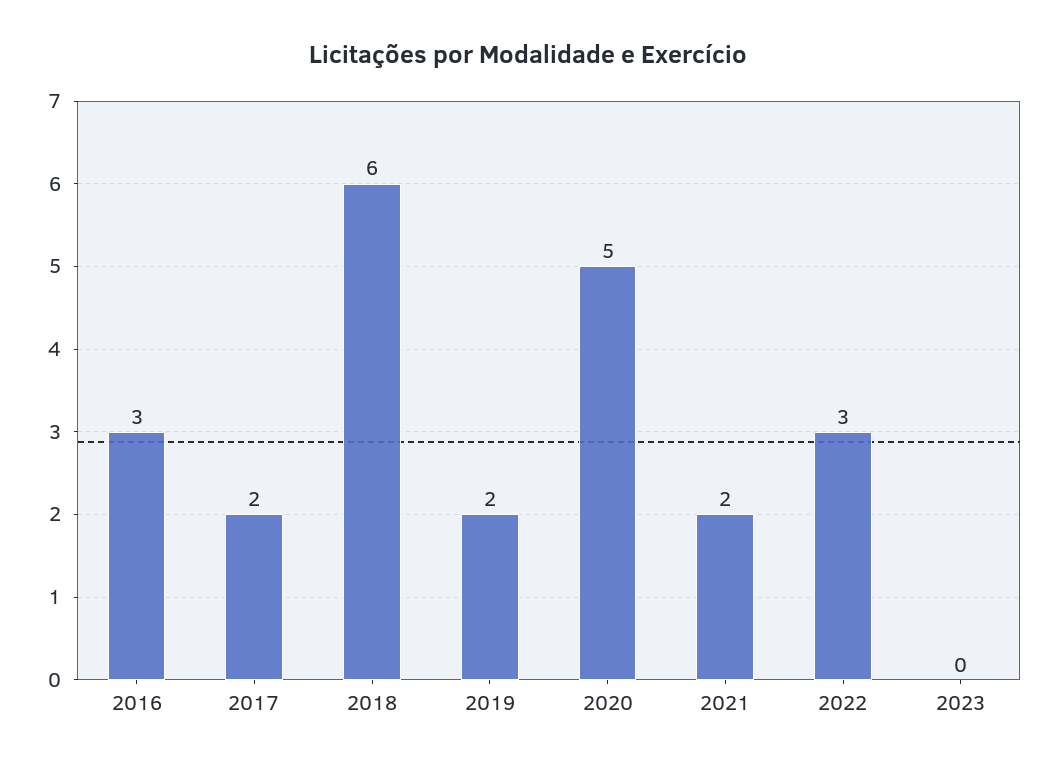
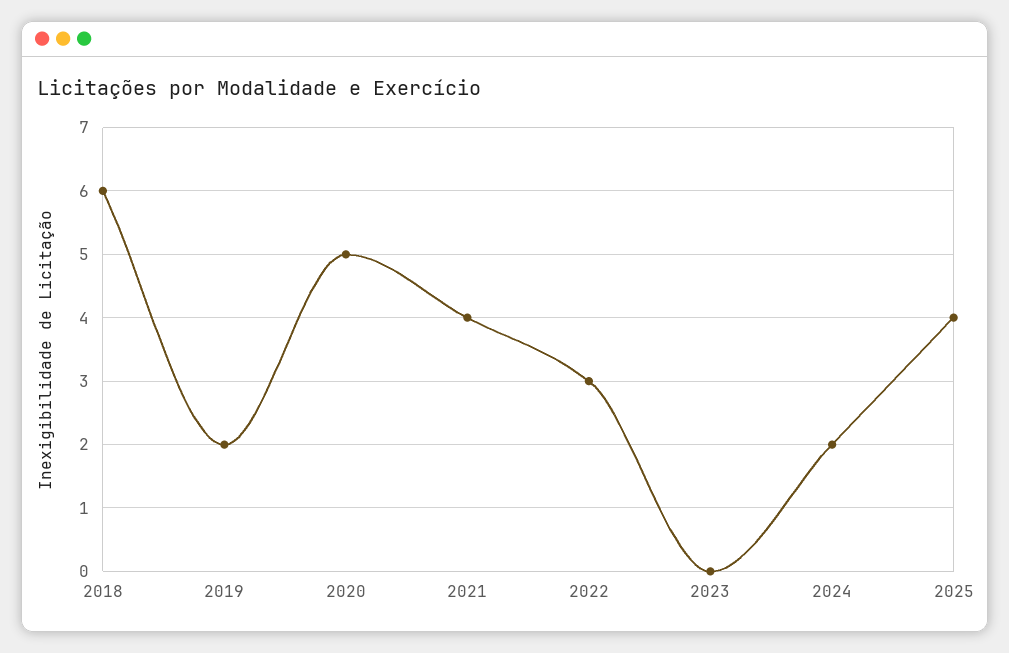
2016: 3 -> none
2017: 2 -> none
2021: 2 -> 4
2024: none -> 2
2025: none -> 4

